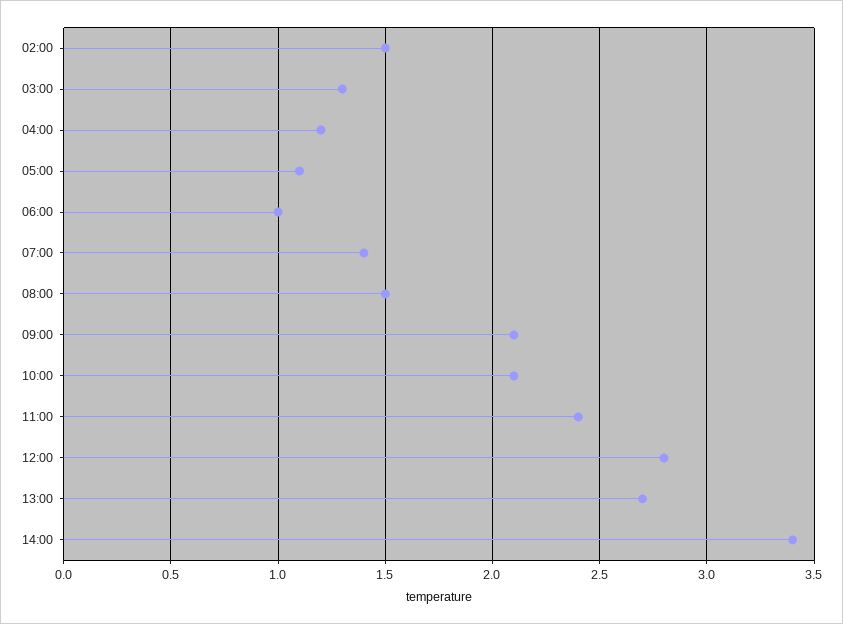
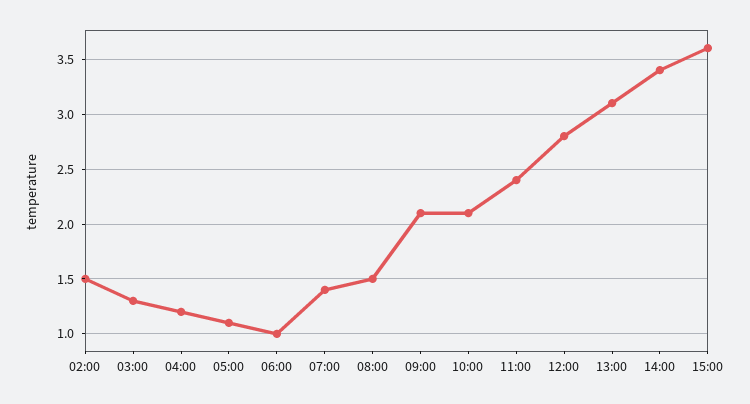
13:00: 2.7 -> 3.1
15:00: none -> 3.6

